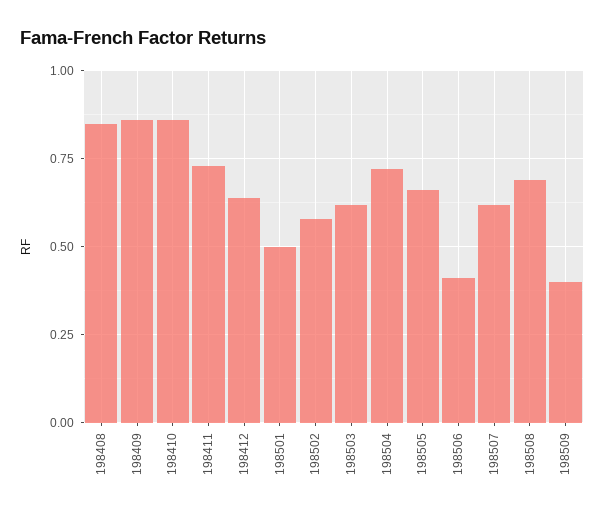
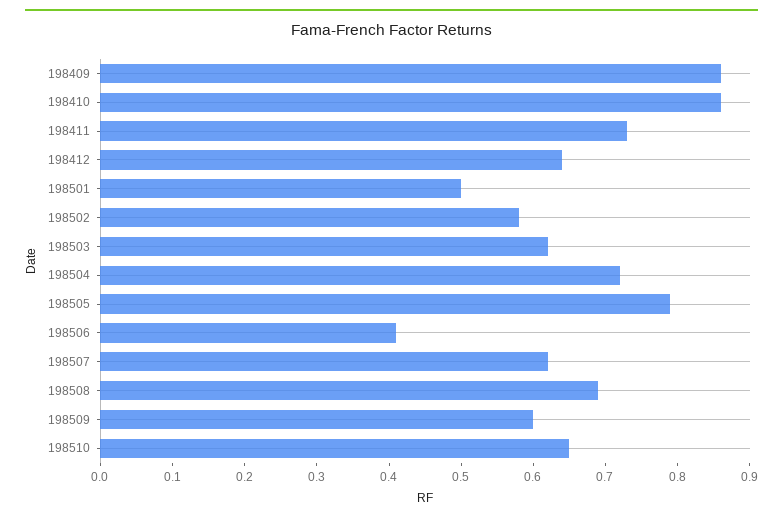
198408: 0.85 -> none
198505: 0.65 -> 0.8
198509: 0.4 -> 0.6
198510: none -> 0.65

